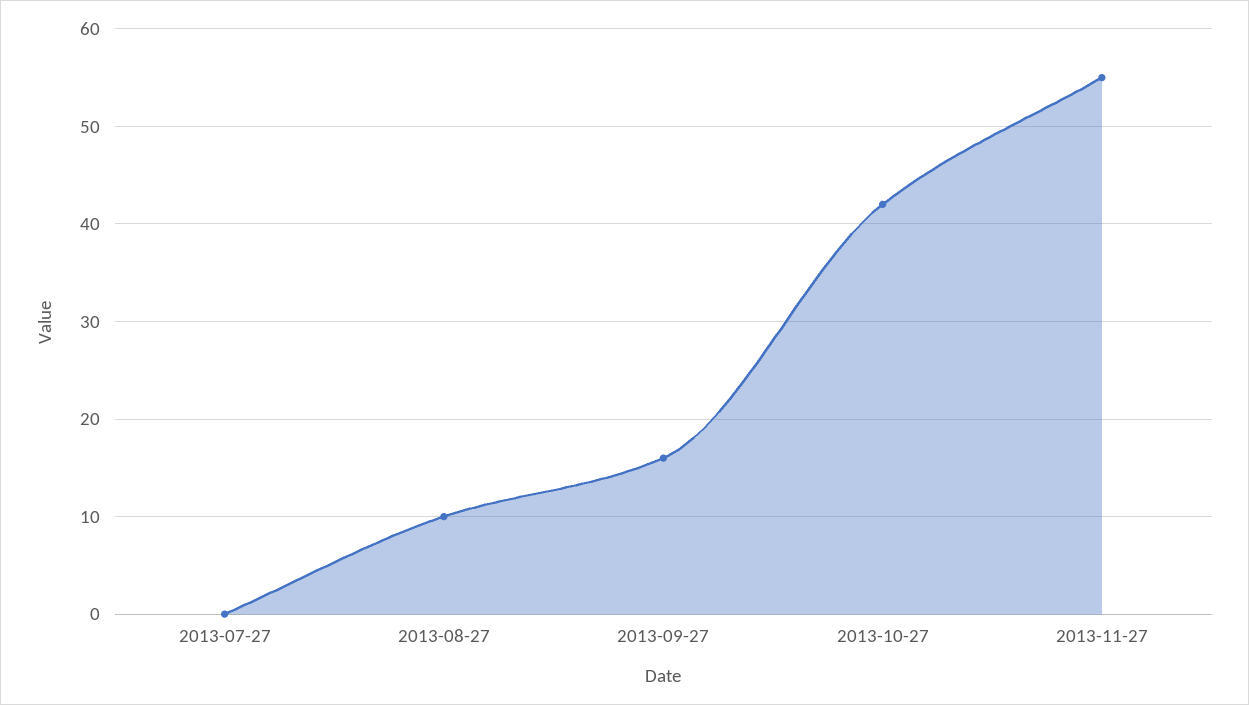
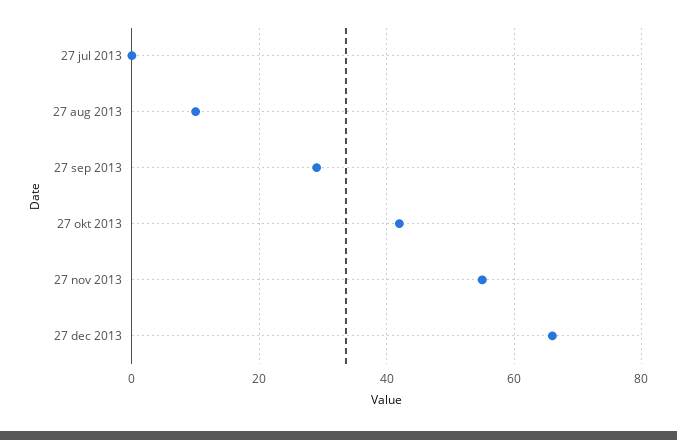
2013-09-27: 16 -> 30
27 dec 2013: none -> 65

